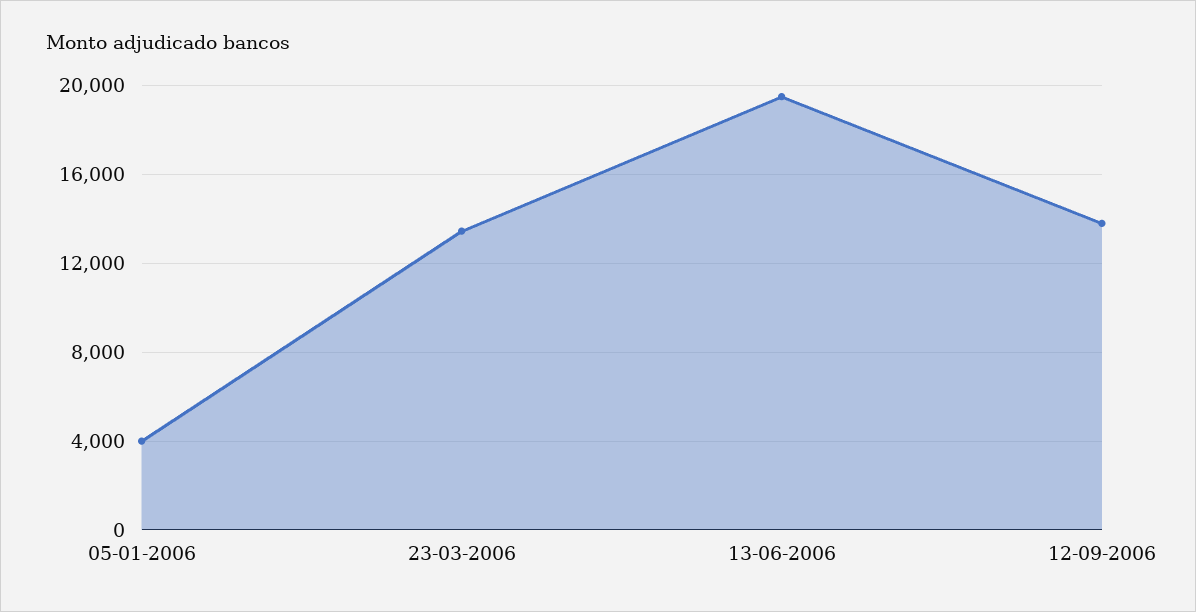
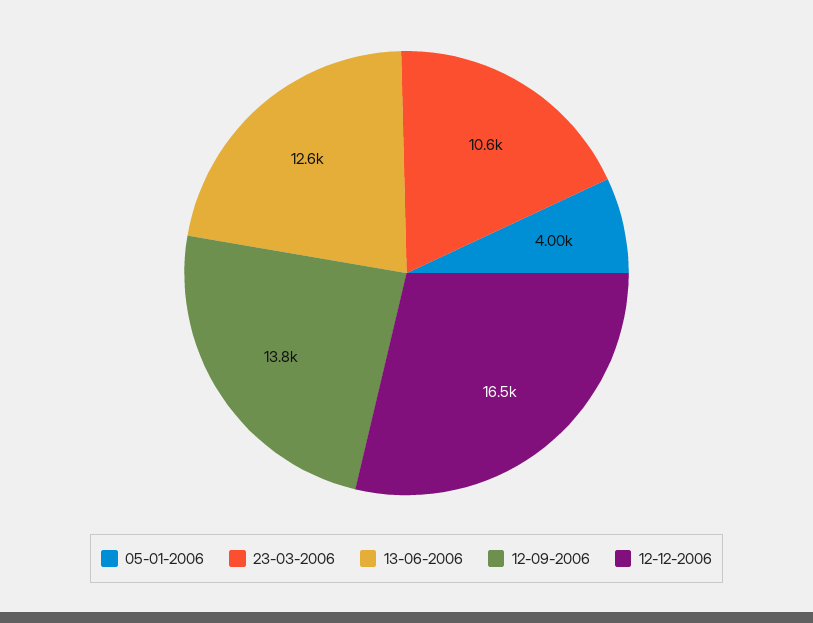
23-03-2006: 13500 -> 10600
13-06-2006: 19500 -> 12600
12-12-2006: none -> 16500

